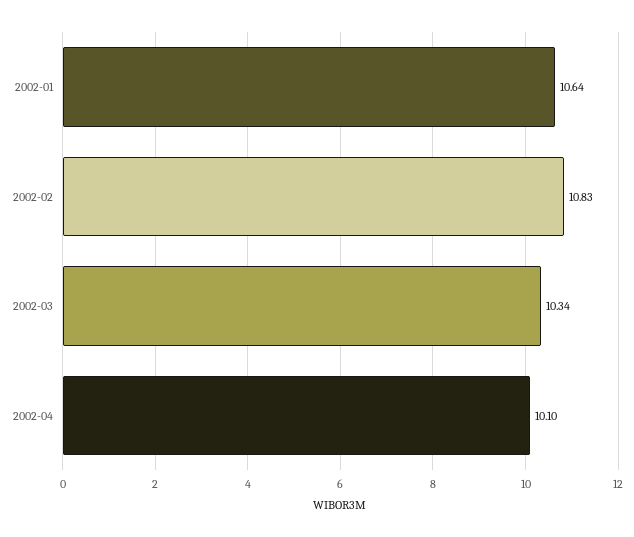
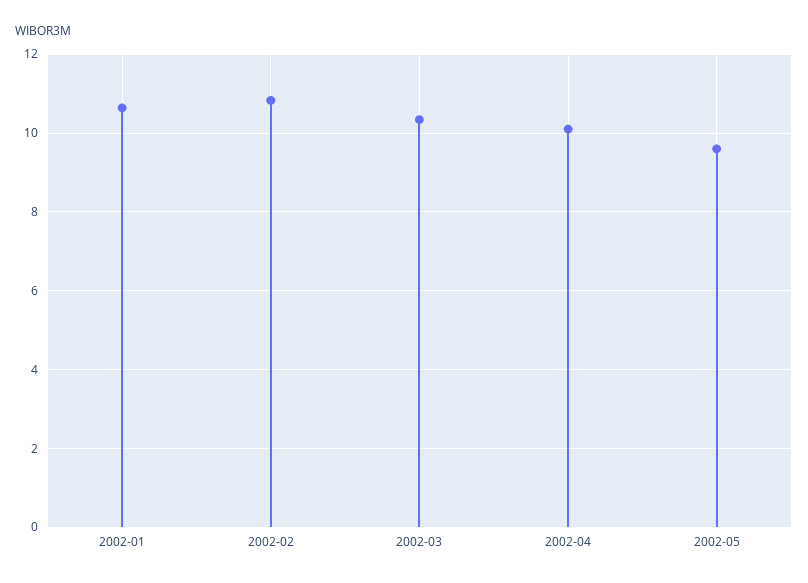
2002-05: none -> 9.6

